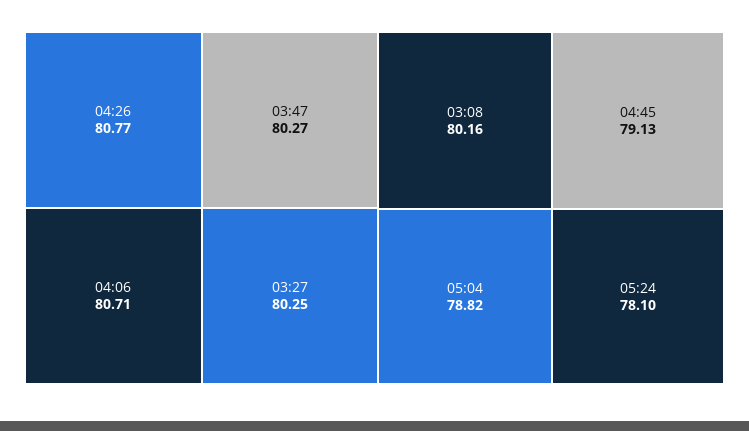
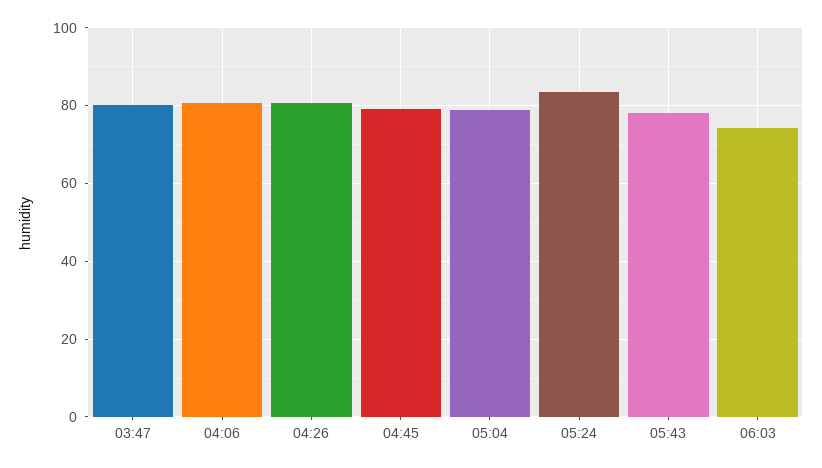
03:27: 80.25 -> none
03:08: 80.16 -> none
05:24: 78.1 -> 84
05:43: none -> 78
06:03: none -> 74

